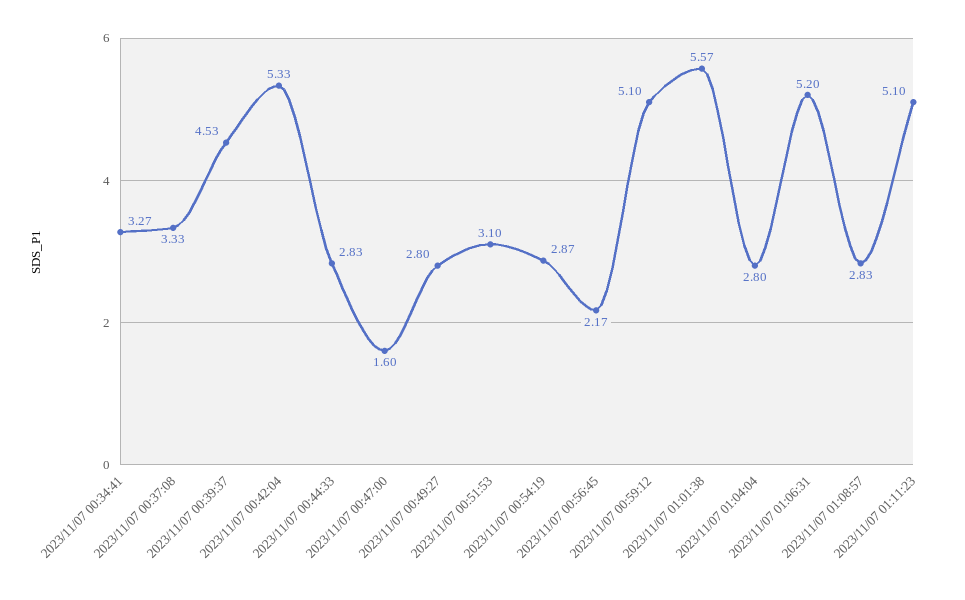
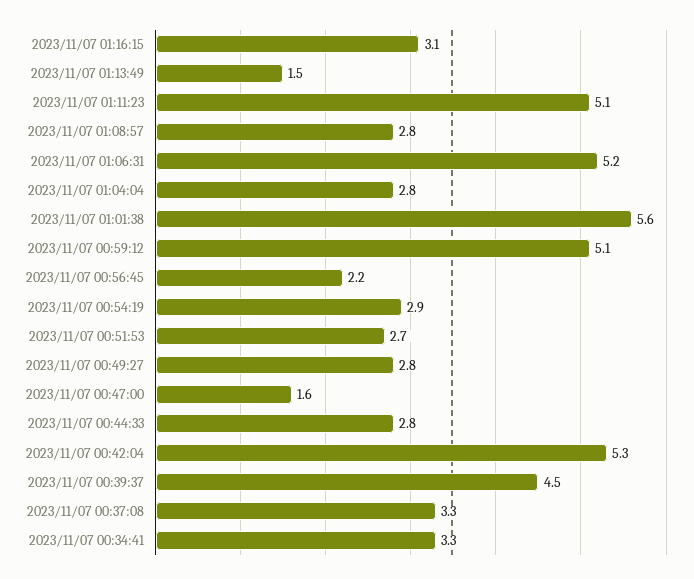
2023/11/07 00:51:53: 3.1 -> 2.7
2023/11/07 01:16:15: none -> 3.1
2023/11/07 01:13:49: none -> 1.5

